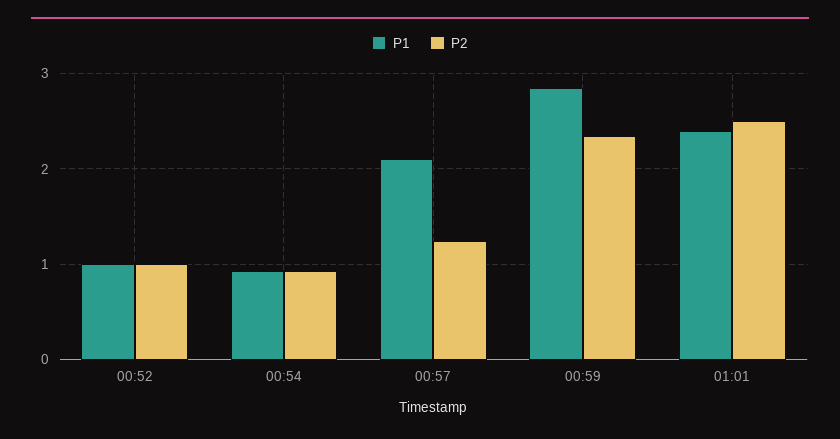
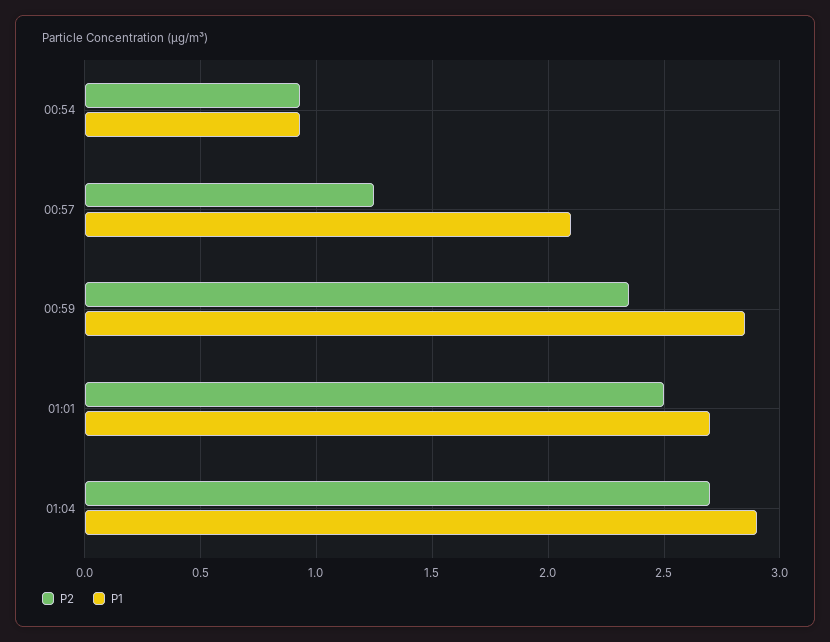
P1, 00:52: 1 -> none
P2, 00:52: 1 -> none
P1, 01:01: 2.4 -> 2.7
P2, 01:04: none -> 2.7
P1, 01:04: none -> 2.9

